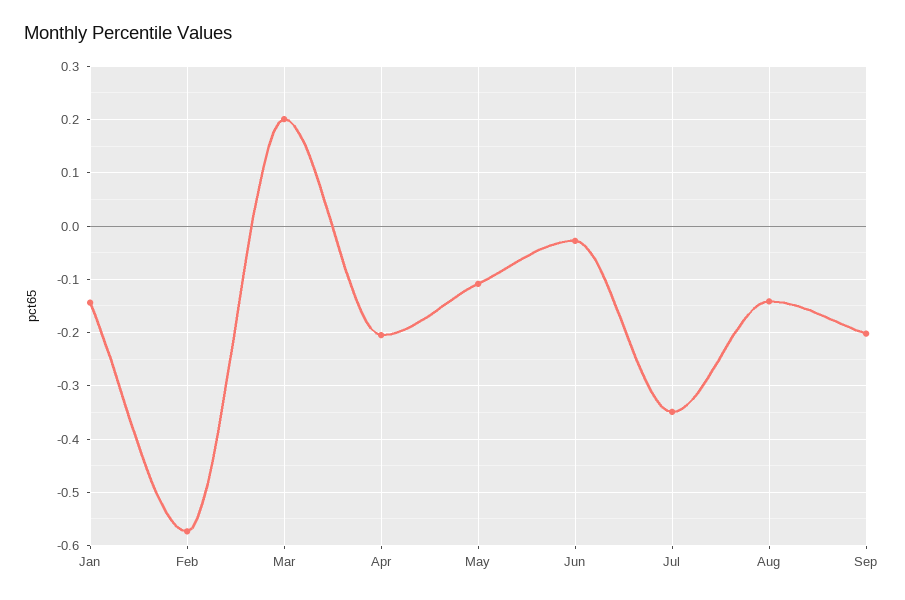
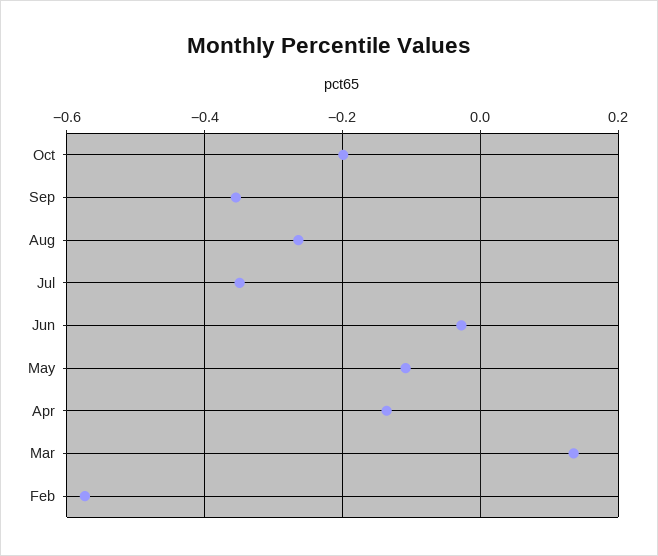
Jan: -0.14 -> none
Mar: 0.2 -> 0.14
Apr: -0.2 -> -0.14
Aug: -0.14 -> -0.26
Sep: -0.2 -> -0.36
Oct: none -> -0.2

